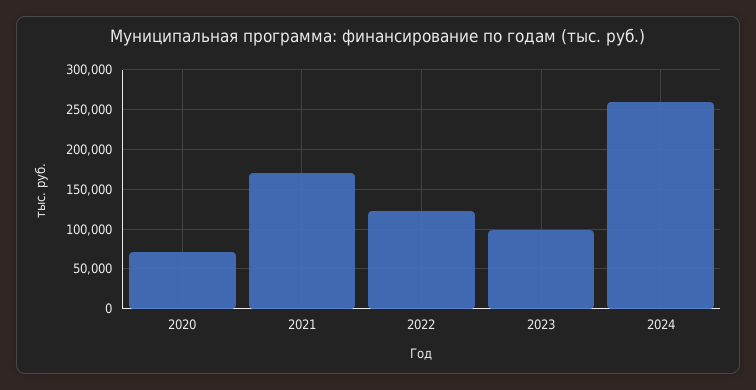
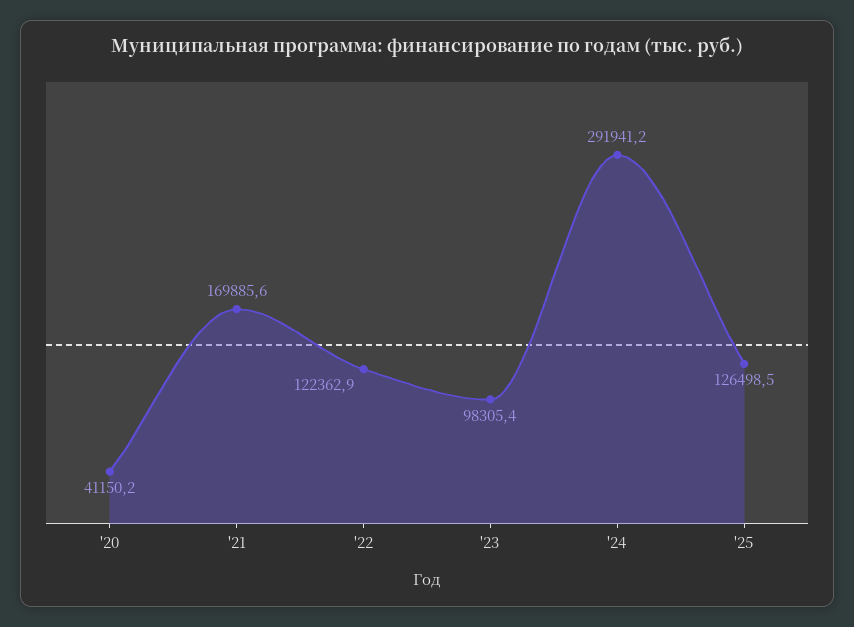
2020: 70000 -> 41150.2
2024: 260000 -> 291941.2
'25: none -> 126498.5

